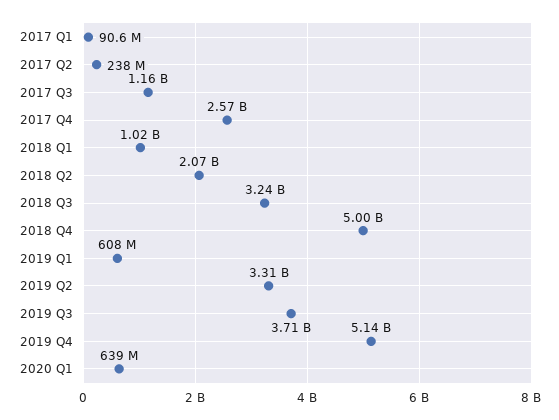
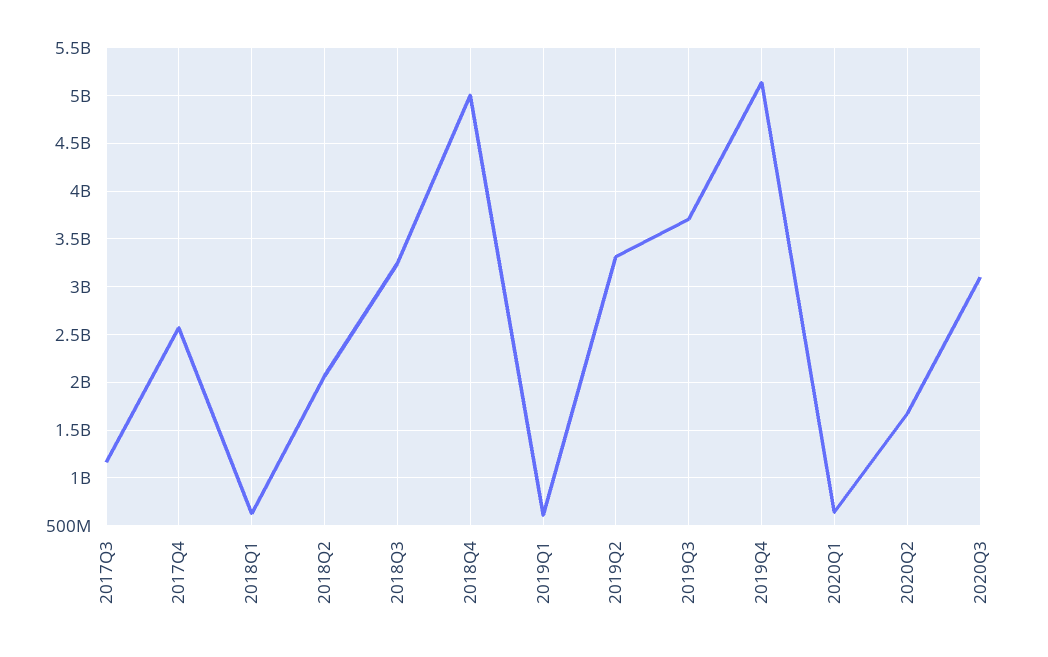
2017 Q1: 90600000 -> none
2017 Q2: 238000000 -> none
2018 Q1: 1020000000 -> 600000000
2020Q2: none -> 1700000000
2020Q3: none -> 3100000000

